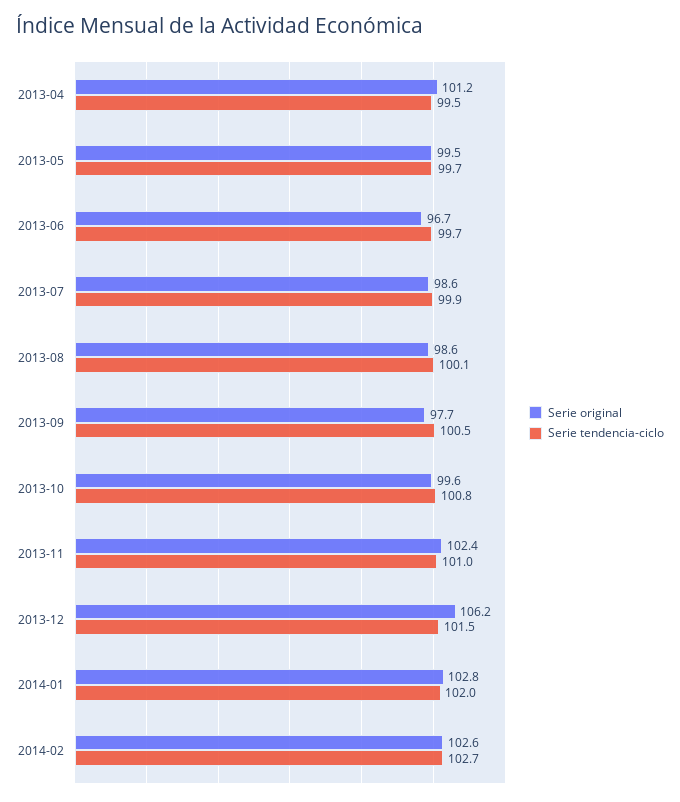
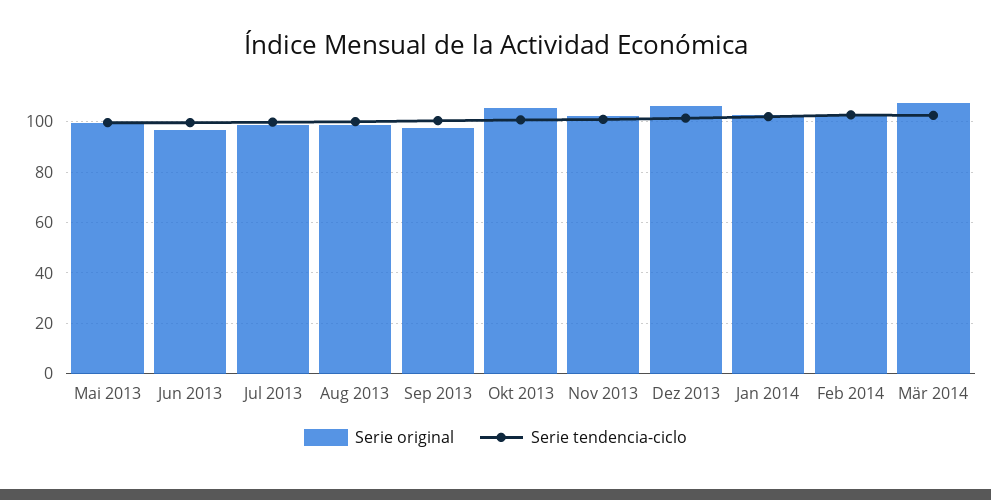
Serie original, 2013-04: 101.2 -> none
Serie tendencia-ciclo, 2013-04: 99.5 -> none
Serie original, 2013-10: 99.6 -> 105
Serie original, Mär 2014: none -> 107.5
Serie tendencia-ciclo, Mär 2014: none -> 102.5

